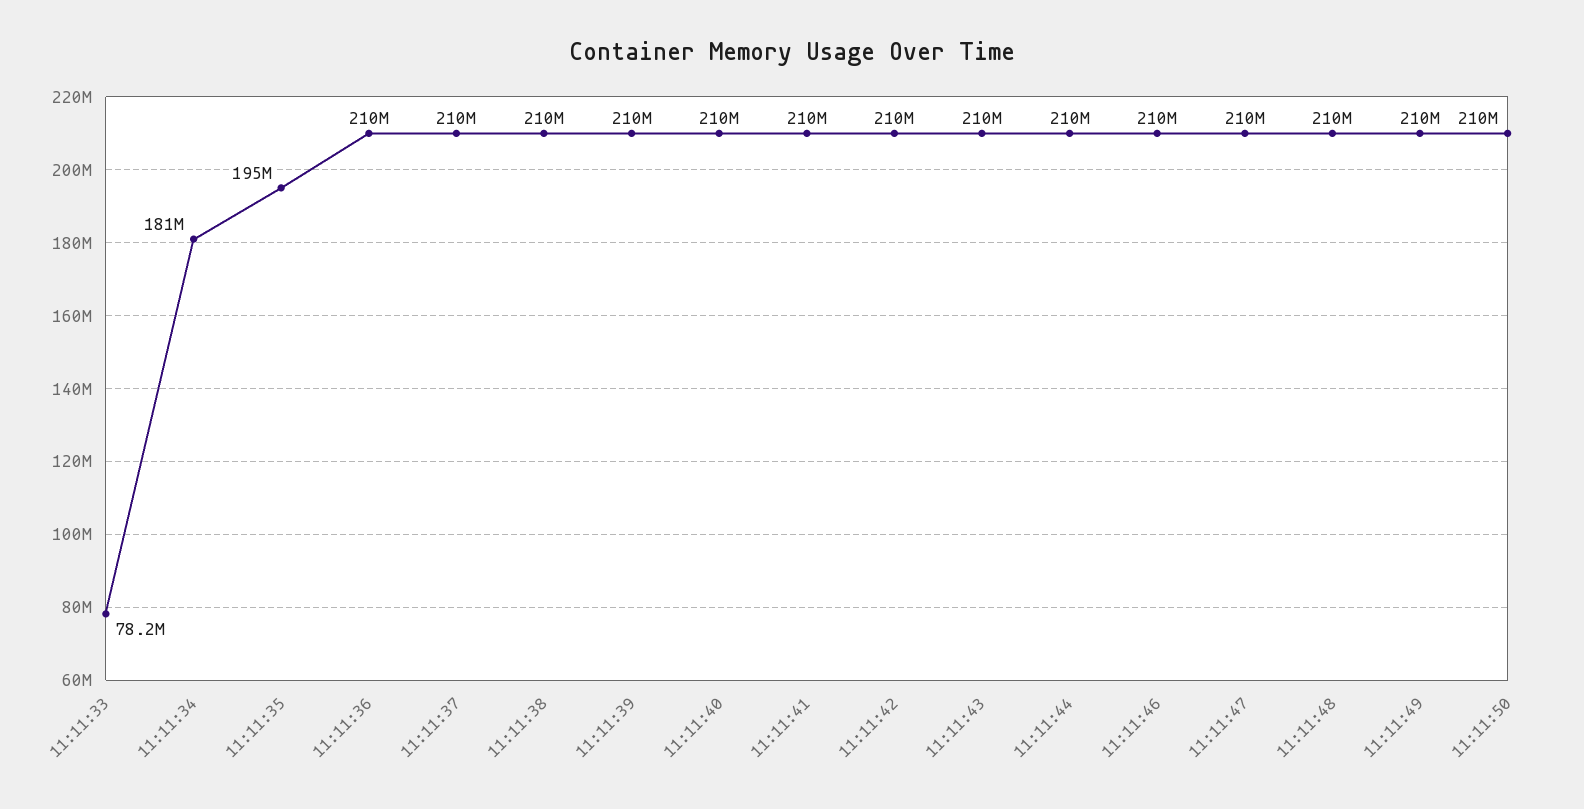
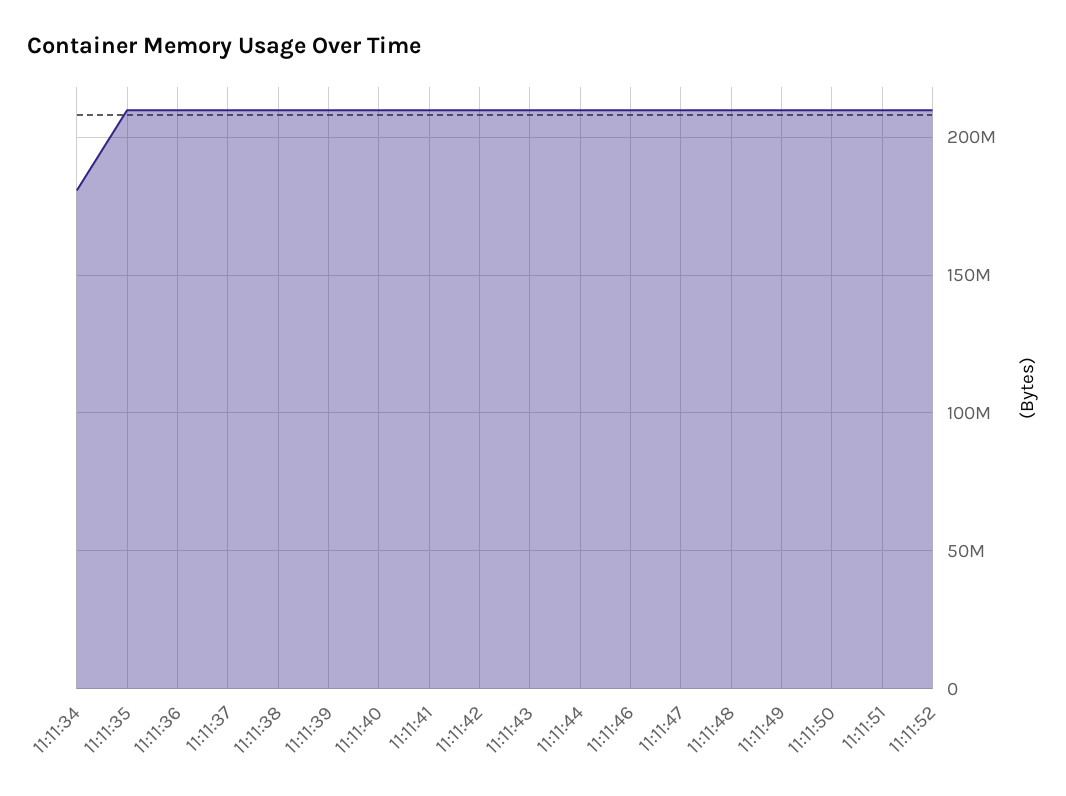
11:11:33: 78200000 -> none
11:11:35: 195000000 -> 210000000
11:11:51: none -> 210000000
11:11:52: none -> 210000000

